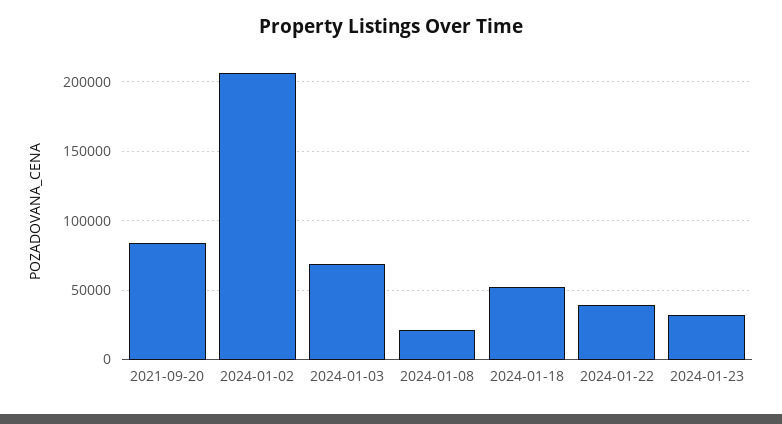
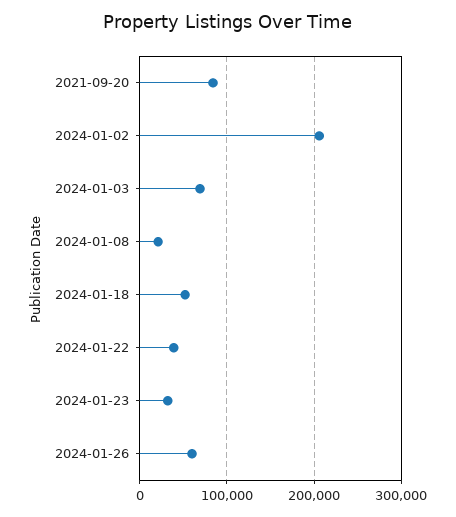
2024-01-26: none -> 60000

